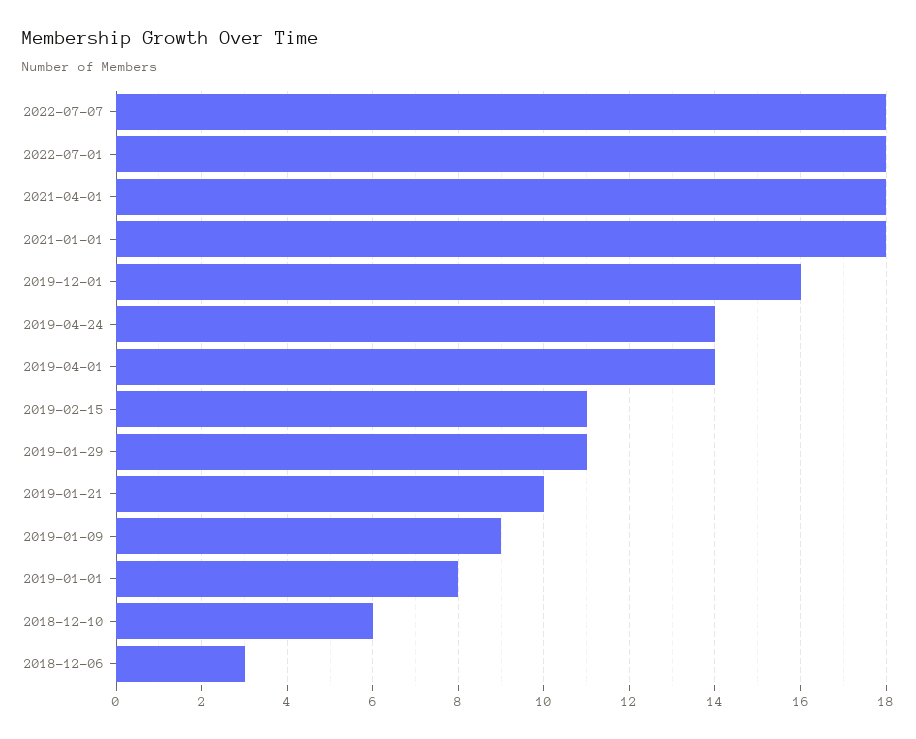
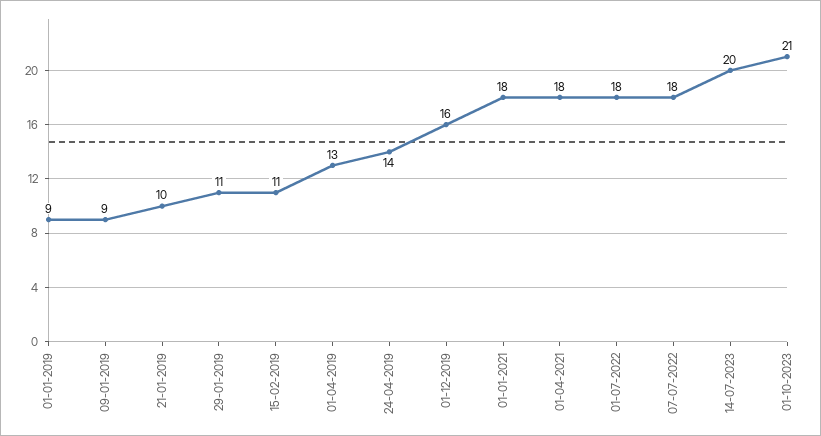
2019-04-01: 14 -> 13
2019-01-01: 8 -> 9
2018-12-10: 6 -> none
2018-12-06: 3 -> none
14-07-2023: none -> 20
01-10-2023: none -> 21

